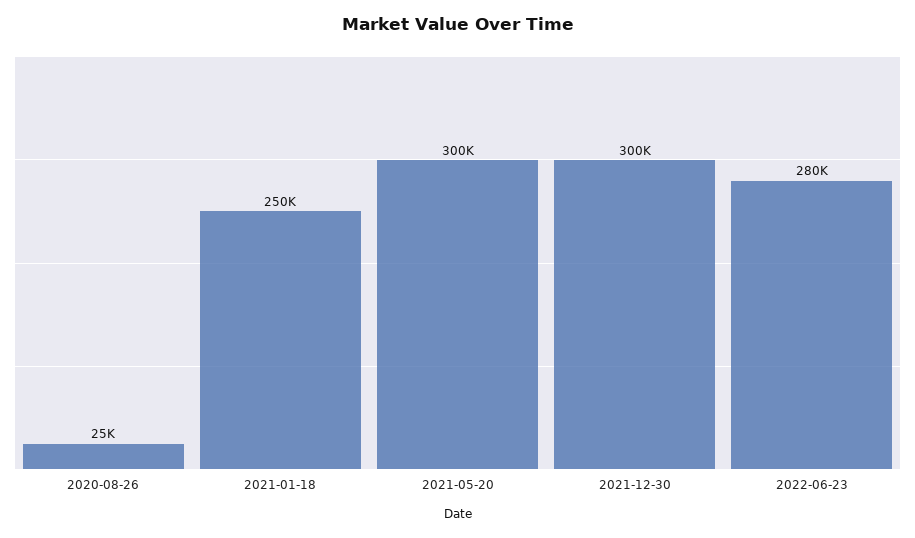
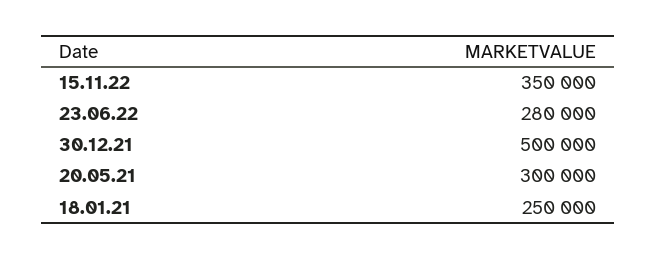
2020-08-26: 25000 -> none
2021-12-30: 300000 -> 500000
15.11.22: none -> 350000

